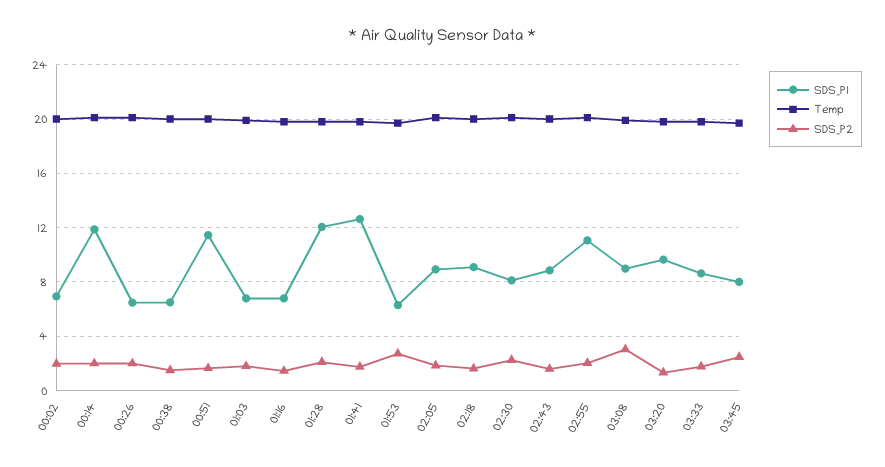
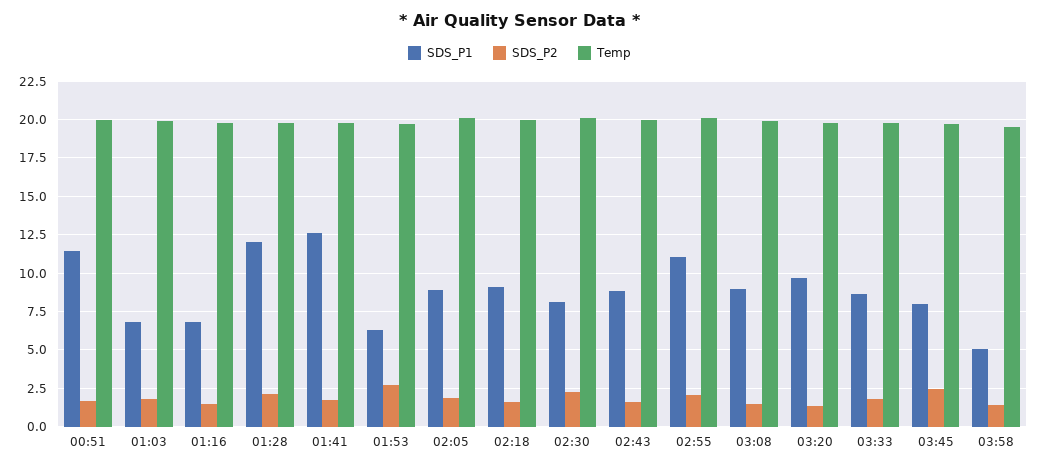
SDS_P1, 00:02: 7 -> none
Temp, 00:02: 20 -> none
SDS_P2, 00:02: 2 -> none
SDS_P1, 00:14: 12 -> none
Temp, 00:14: 20 -> none
SDS_P2, 00:14: 2 -> none
SDS_P1, 00:26: 6.5 -> none
Temp, 00:26: 20 -> none
SDS_P2, 00:26: 2 -> none
SDS_P1, 00:38: 6.5 -> none
Temp, 00:38: 20 -> none
SDS_P2, 00:38: 1.5 -> none
SDS_P2, 03:08: 3 -> 1.5
SDS_P1, 03:58: none -> 5
SDS_P2, 03:58: none -> 1.5
Temp, 03:58: none -> 19.5

